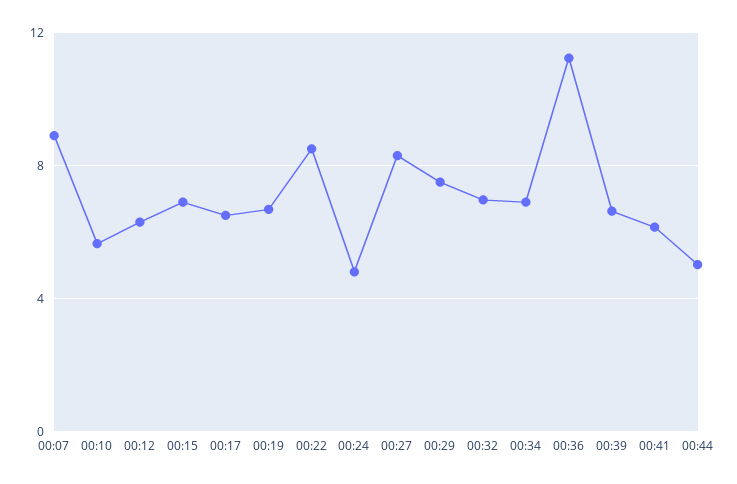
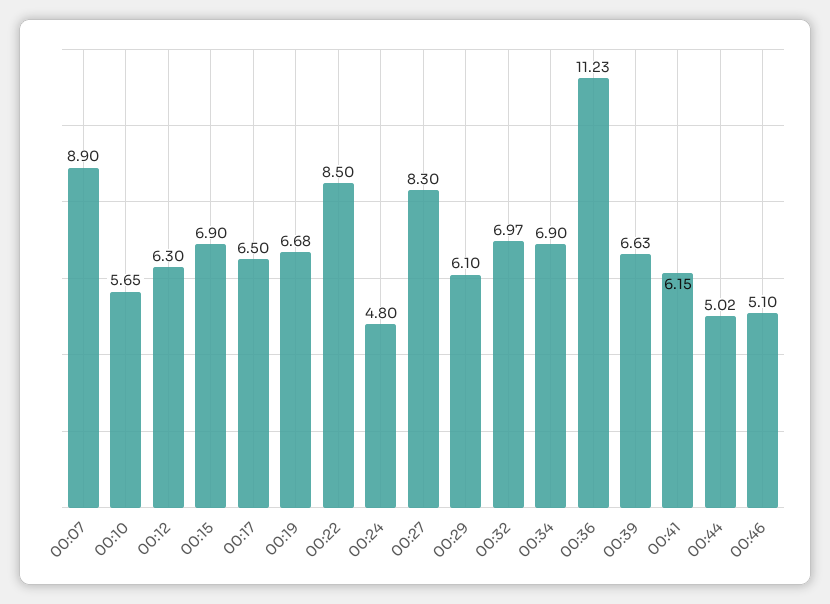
00:29: 7.5 -> 6.1
00:46: none -> 5.1

